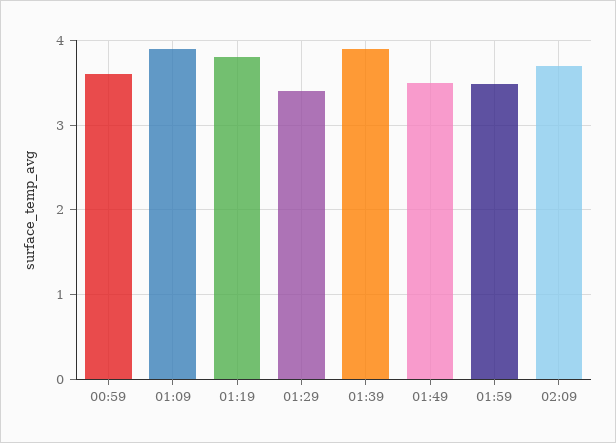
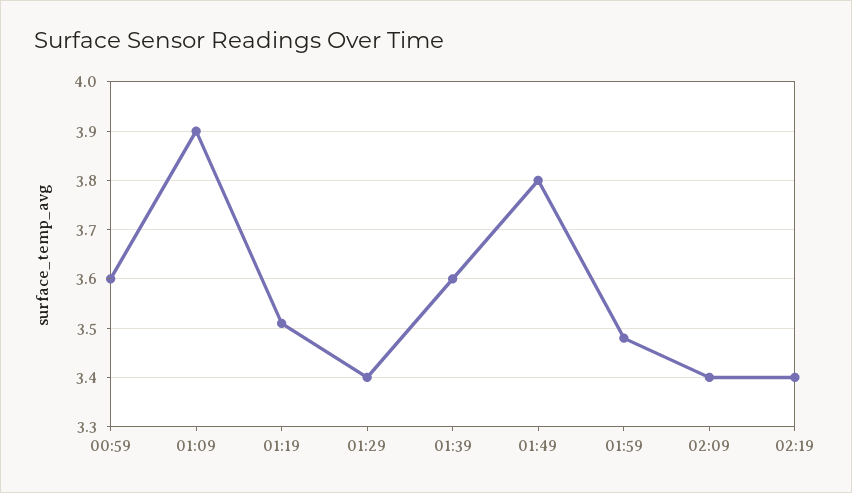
01:19: 3.8 -> 3.5
01:39: 3.9 -> 3.6
01:49: 3.5 -> 3.8
02:09: 3.7 -> 3.4
02:19: none -> 3.4

